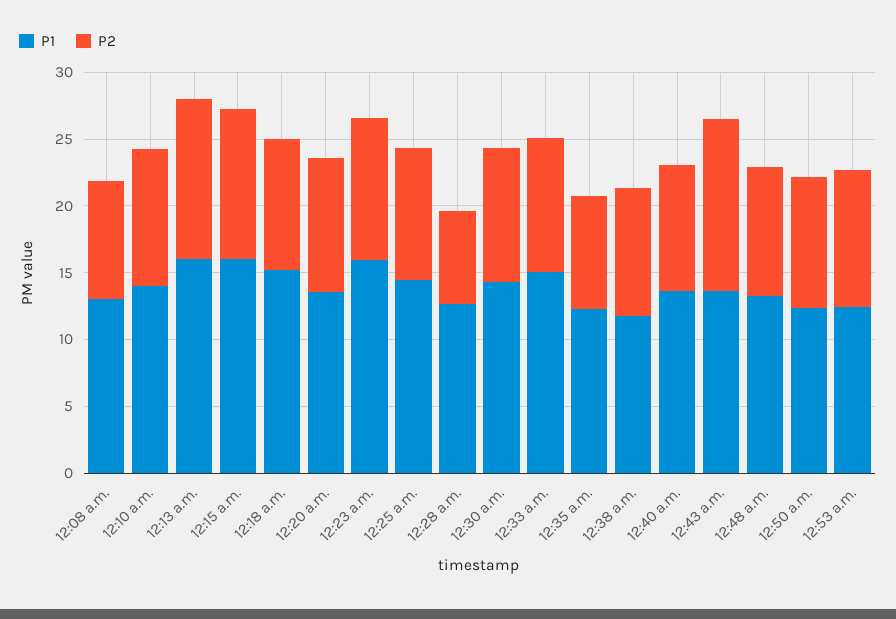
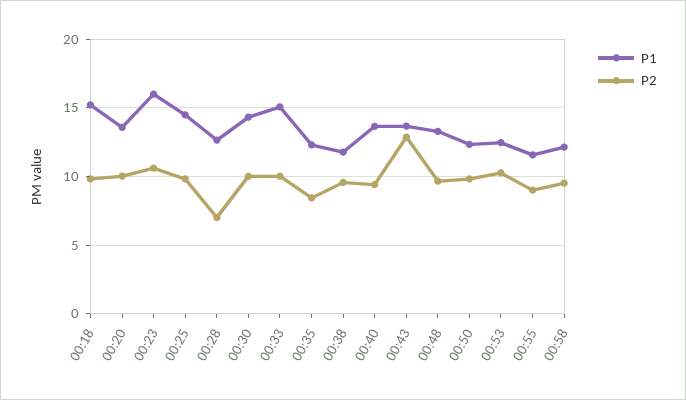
P1, 12:08 a.m.: 13 -> none
P2, 12:08 a.m.: 9 -> none
P1, 12:10 a.m.: 14 -> none
P2, 12:10 a.m.: 10 -> none
P1, 12:13 a.m.: 16 -> none
P2, 12:13 a.m.: 12 -> none
P1, 12:15 a.m.: 16 -> none
P2, 12:15 a.m.: 11 -> none
P1, 00:55: none -> 11.5
P2, 00:55: none -> 9
P1, 00:58: none -> 12
P2, 00:58: none -> 9.5

